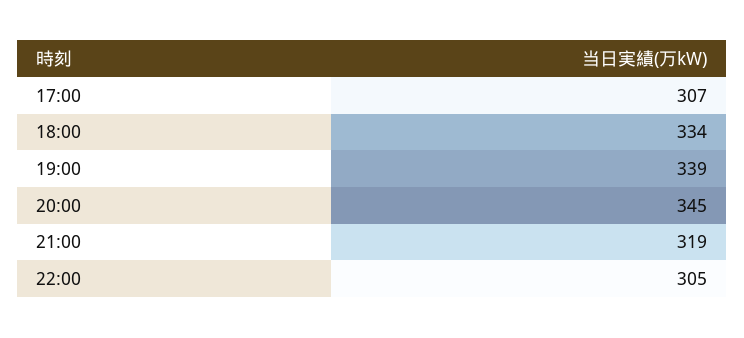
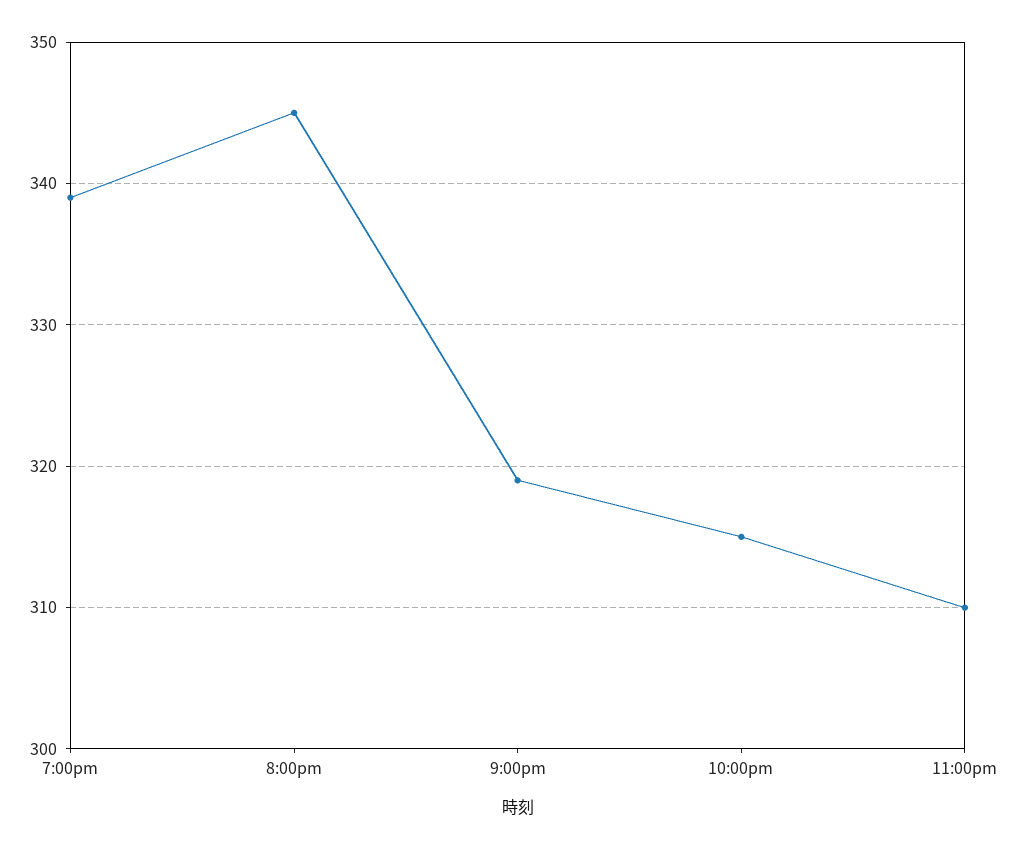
17:00: 307 -> none
18:00: 334 -> none
22:00: 305 -> 315
11:00pm: none -> 310

